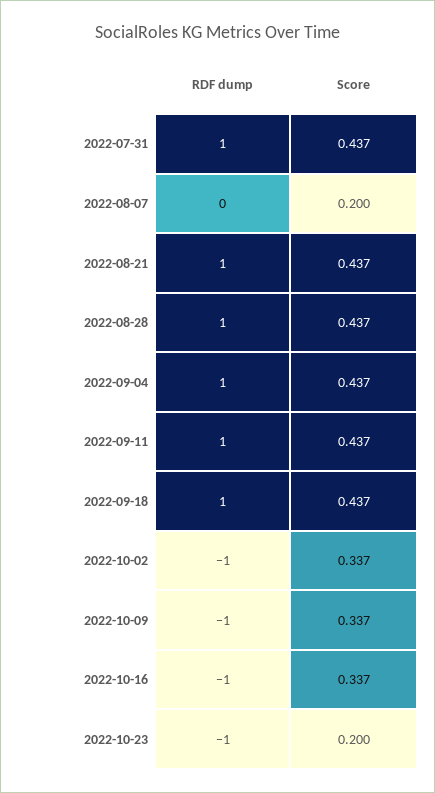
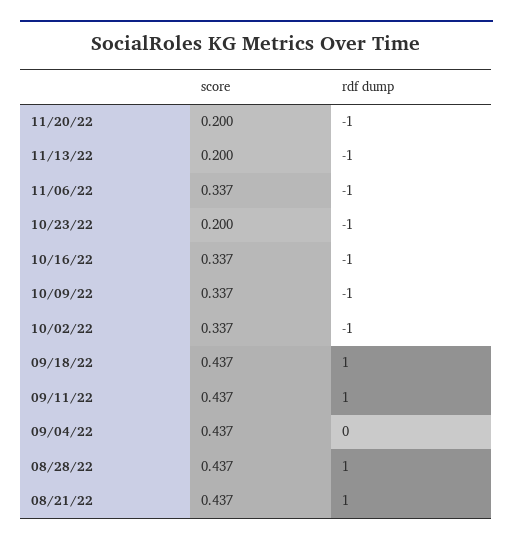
RDF dump, 2022-07-31: 1 -> none
Score, 2022-07-31: 0.437 -> none
RDF dump, 2022-08-07: 0 -> none
Score, 2022-08-07: 0.2 -> none
RDF dump, 2022-09-04: 1 -> 0
Score, 11/20/22: none -> 0.2
RDF dump, 11/20/22: none -> -1
Score, 11/13/22: none -> 0.2
RDF dump, 11/13/22: none -> -1
Score, 11/06/22: none -> 0.337
RDF dump, 11/06/22: none -> -1

